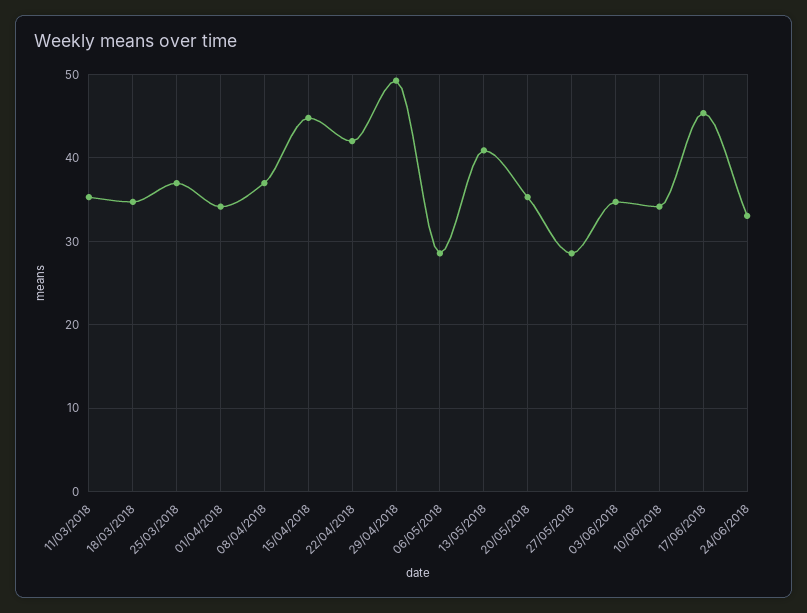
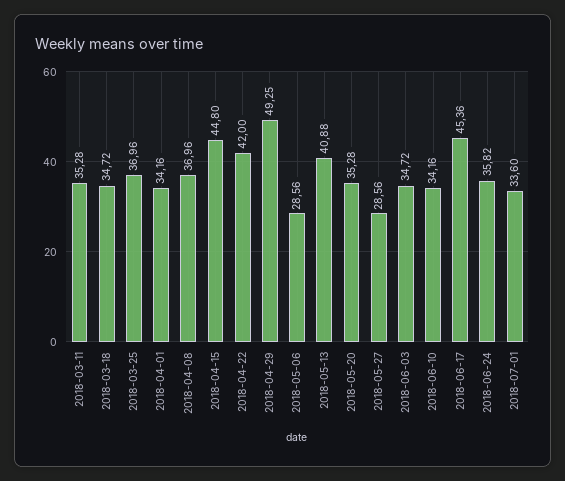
24/06/2018: 33 -> 35.82
2018-07-01: none -> 33.6

